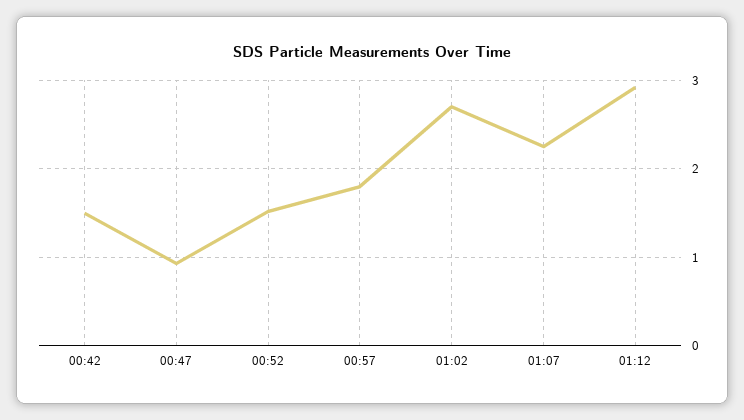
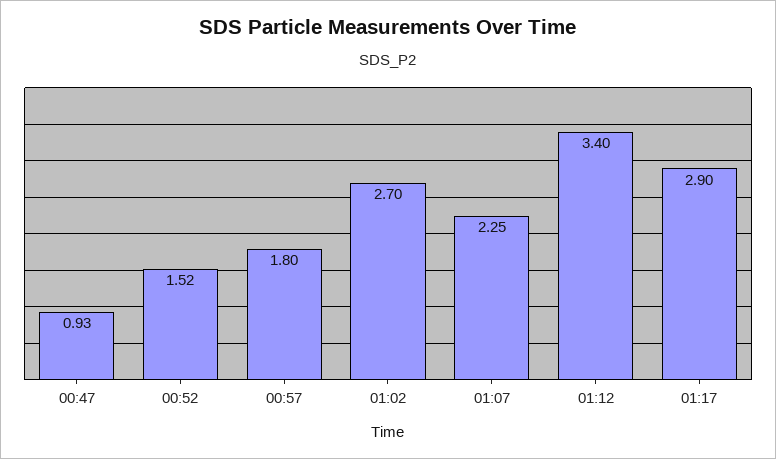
00:42: 1.5 -> none
01:12: 2.9 -> 3.4
01:17: none -> 2.9

